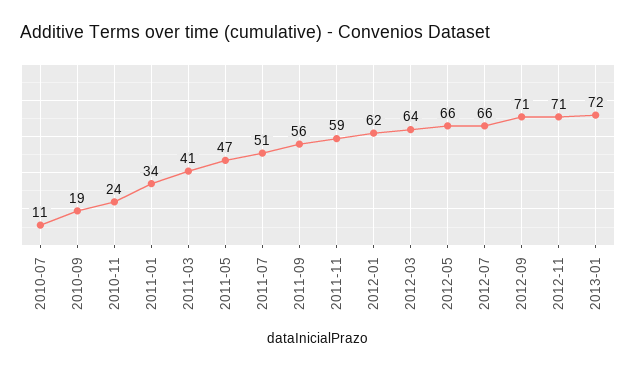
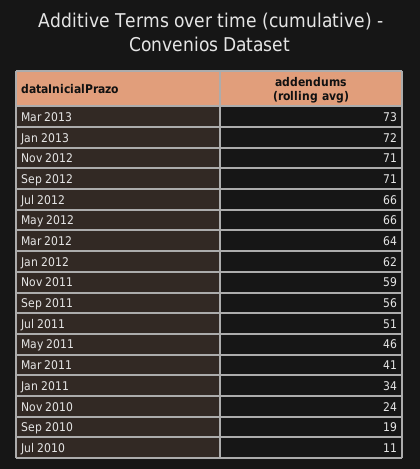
2011-05: 47 -> 46
Mar 2013: none -> 73

